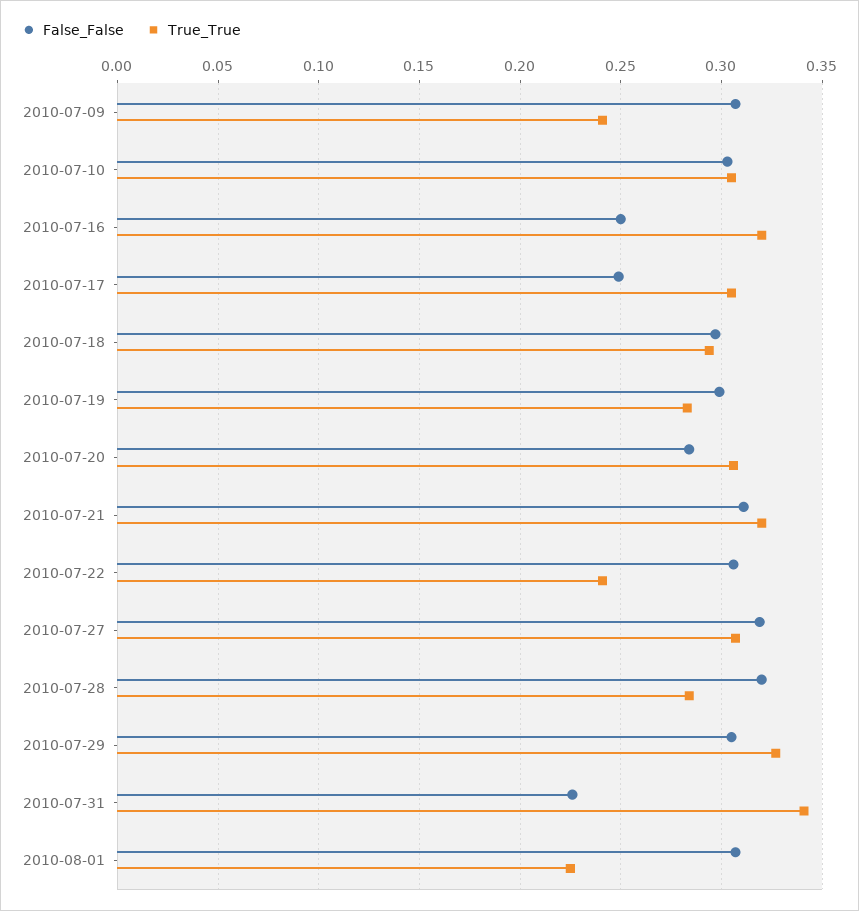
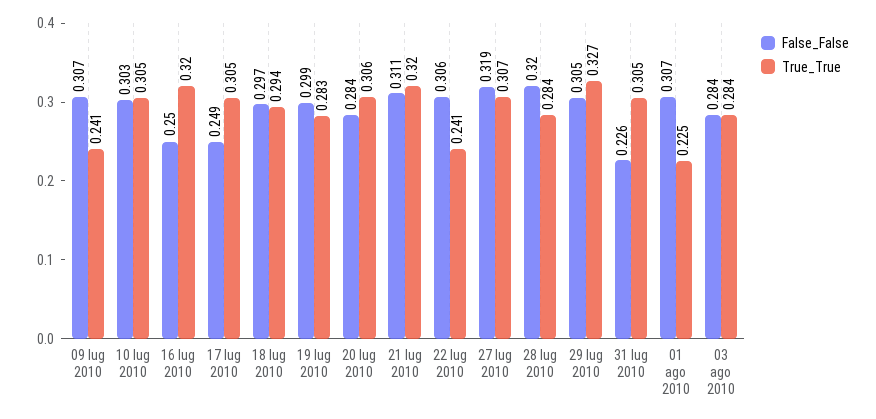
True_True, 2010-07-31: 0.34 -> 0.305
False_False, 03 ago 2010: none -> 0.284
True_True, 03 ago 2010: none -> 0.284

